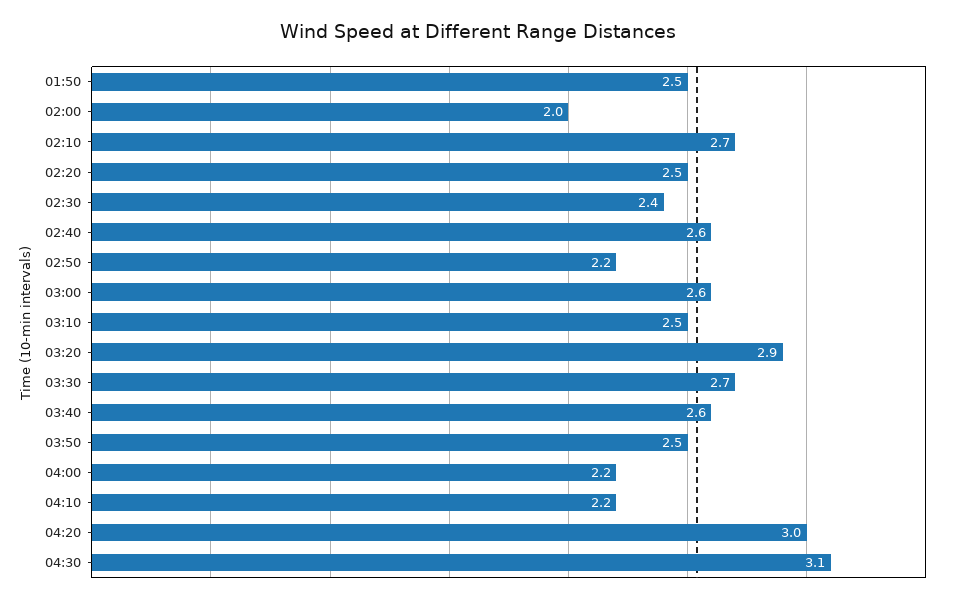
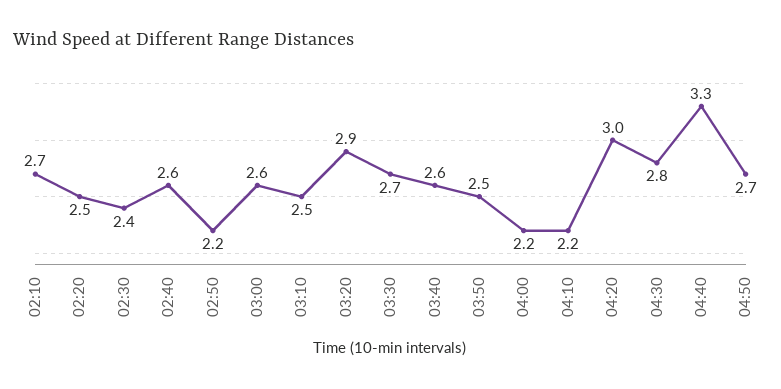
01:50: 2.5 -> none
02:00: 2 -> none
04:30: 3.1 -> 2.8
04:40: none -> 3.3
04:50: none -> 2.7

